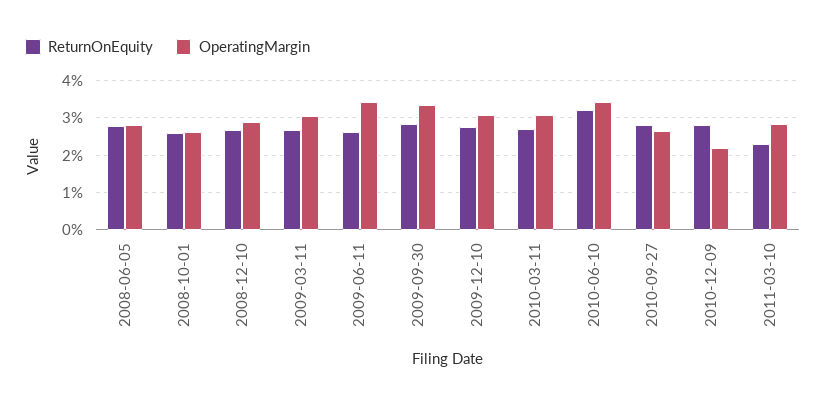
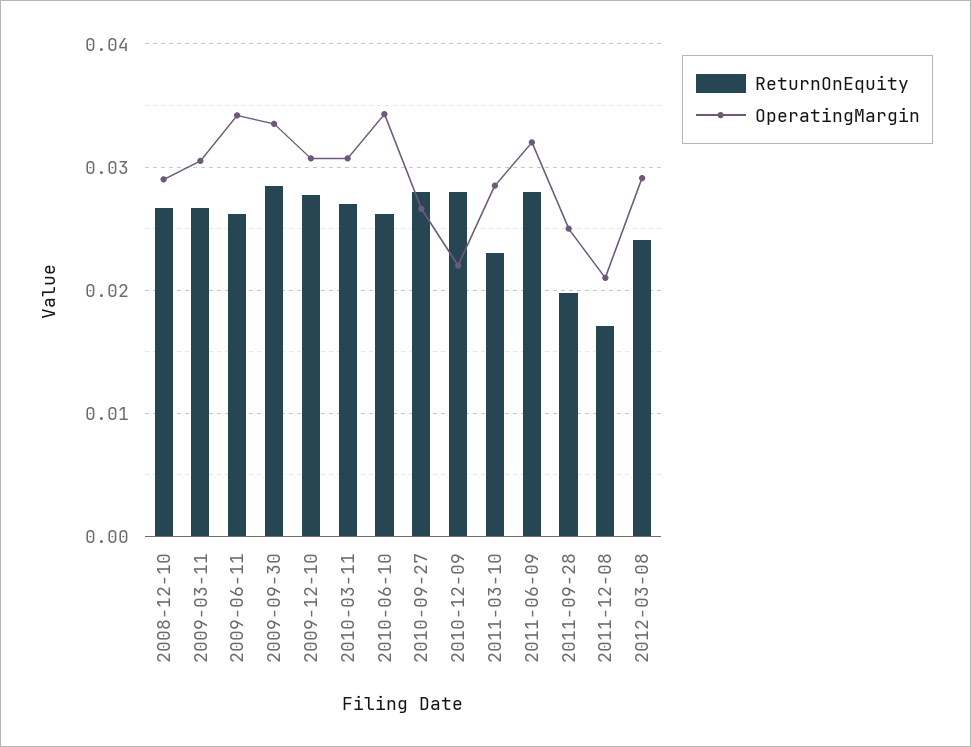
ReturnOnEquity, 2008-06-05: 0.028 -> none
OperatingMargin, 2008-06-05: 0.028 -> none
ReturnOnEquity, 2008-10-01: 0.026 -> none
OperatingMargin, 2008-10-01: 0.026 -> none
ReturnOnEquity, 2010-06-10: 0.032 -> 0.026
ReturnOnEquity, 2011-06-09: none -> 0.028
OperatingMargin, 2011-06-09: none -> 0.032
ReturnOnEquity, 2011-09-28: none -> 0.02
OperatingMargin, 2011-09-28: none -> 0.025
ReturnOnEquity, 2011-12-08: none -> 0.017
OperatingMargin, 2011-12-08: none -> 0.021
ReturnOnEquity, 2012-03-08: none -> 0.024
OperatingMargin, 2012-03-08: none -> 0.029

